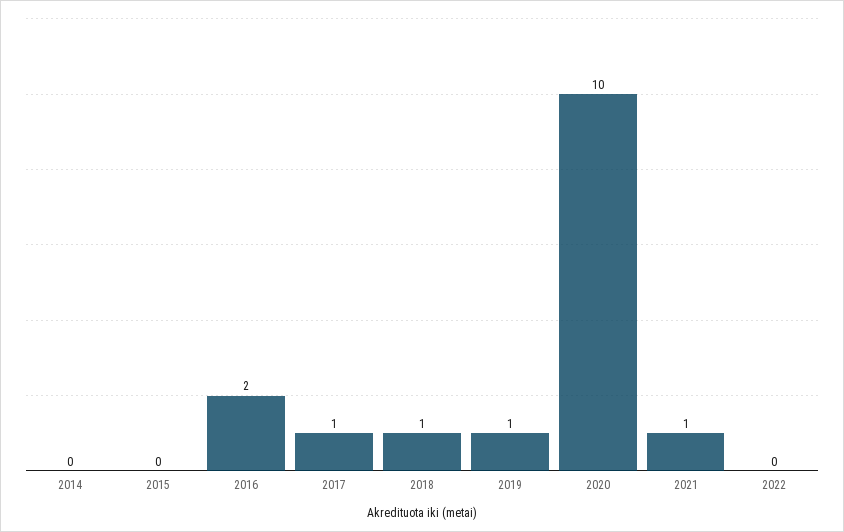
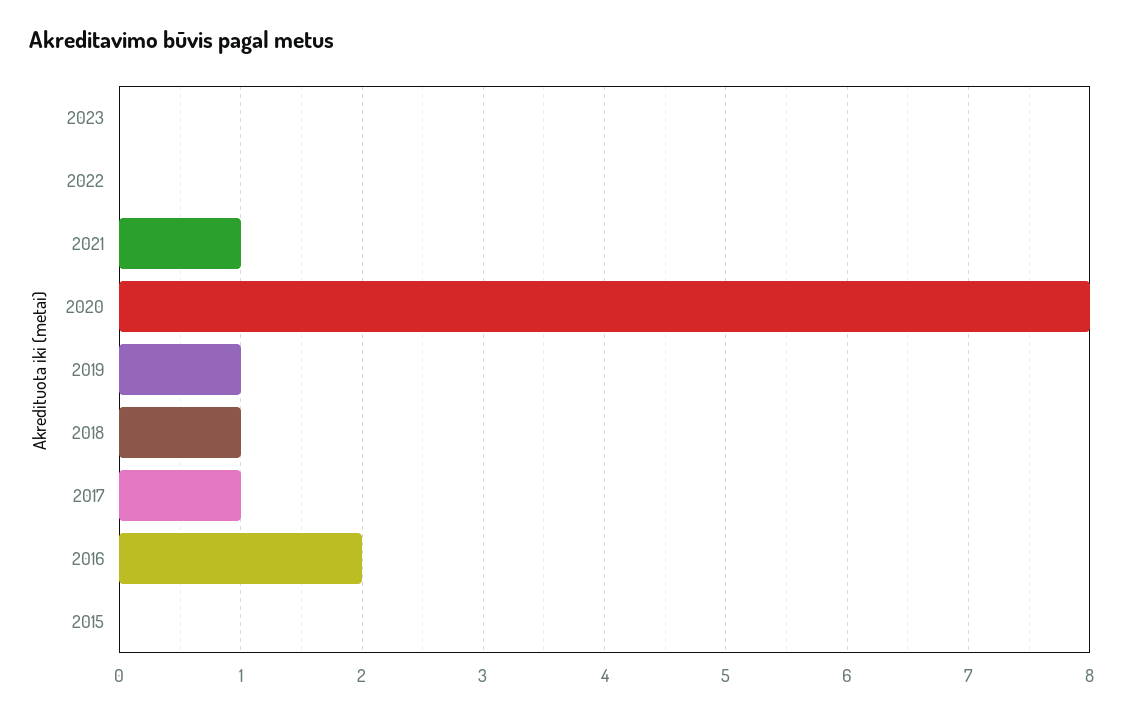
2014: 0 -> none
2020: 10 -> 8
2023: none -> 0

